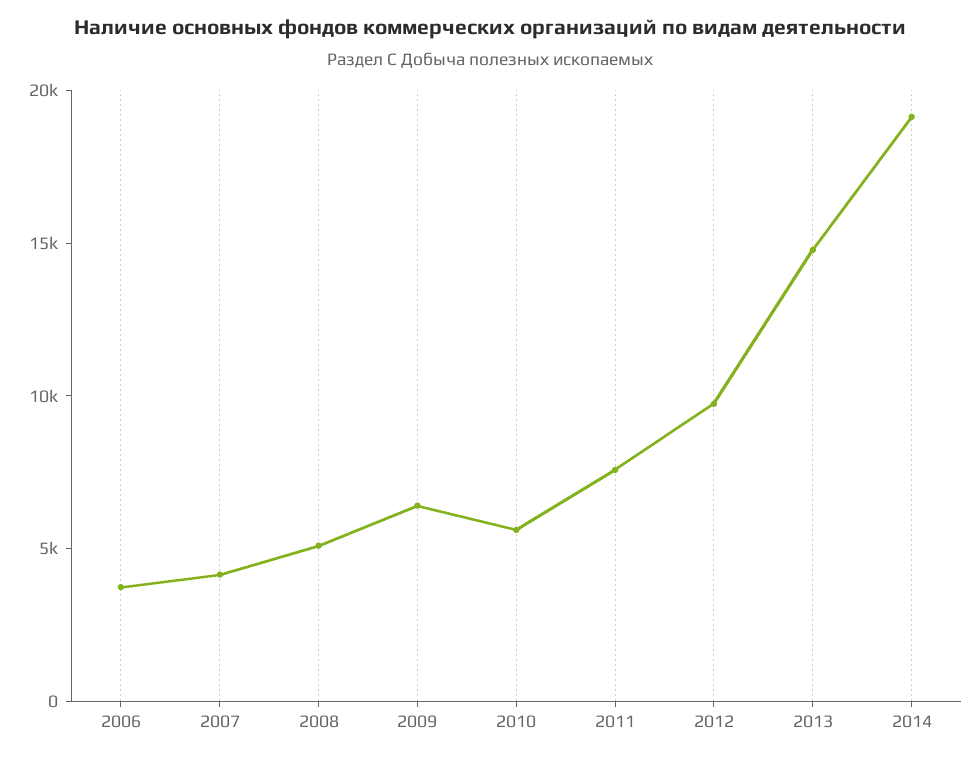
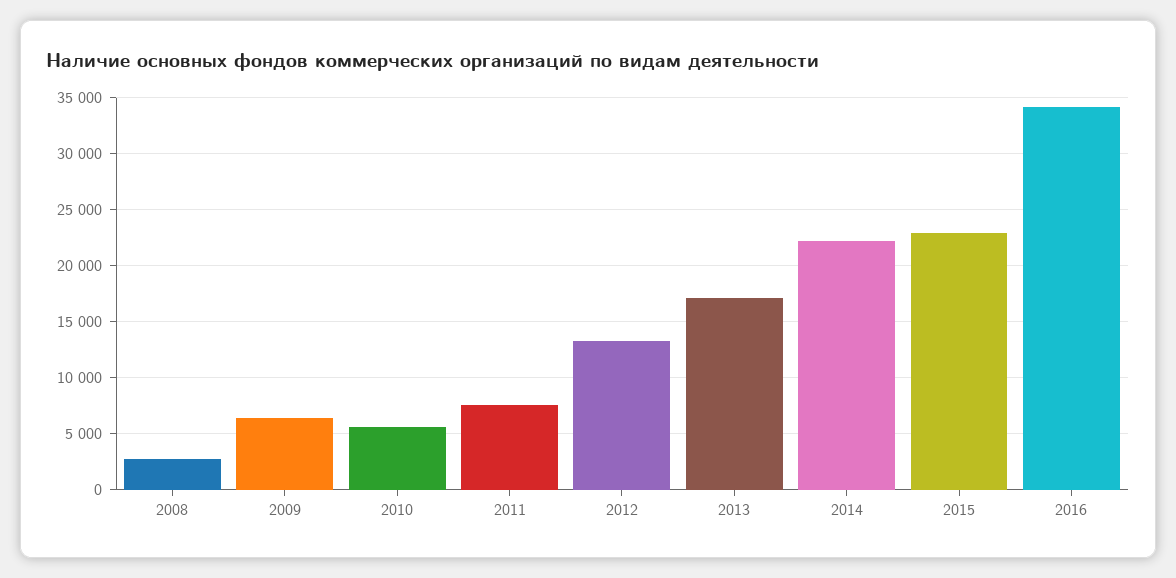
2006: 4000 -> none
2007: 4000 -> none
2008: 5000 -> 3000
2012: 10000 -> 13000
2013: 15000 -> 17000
2014: 19000 -> 22000
2015: none -> 23000
2016: none -> 34000

